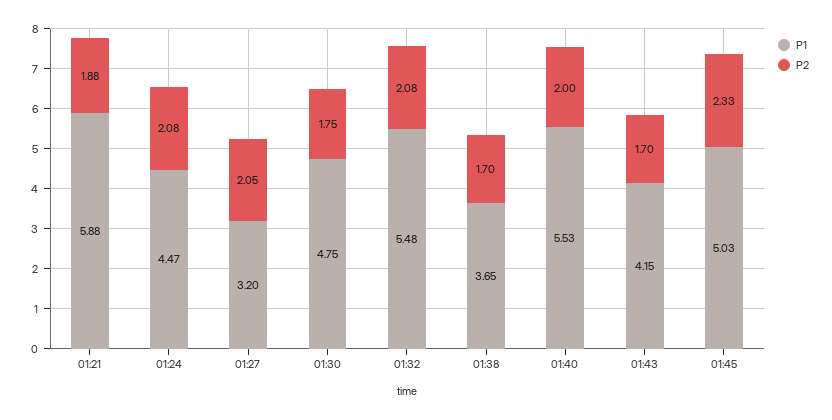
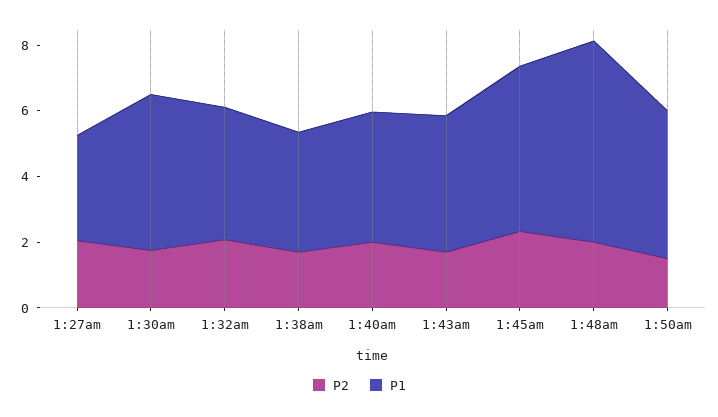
P1, 01:21: 5.88 -> none
P2, 01:21: 1.88 -> none
P1, 01:24: 4.47 -> none
P2, 01:24: 2.08 -> none
P1, 01:32: 5.48 -> 4
P1, 01:40: 5.53 -> 4
P2, 1:48am: none -> 2
P1, 1:48am: none -> 6
P2, 1:50am: none -> 1.5
P1, 1:50am: none -> 4.5

